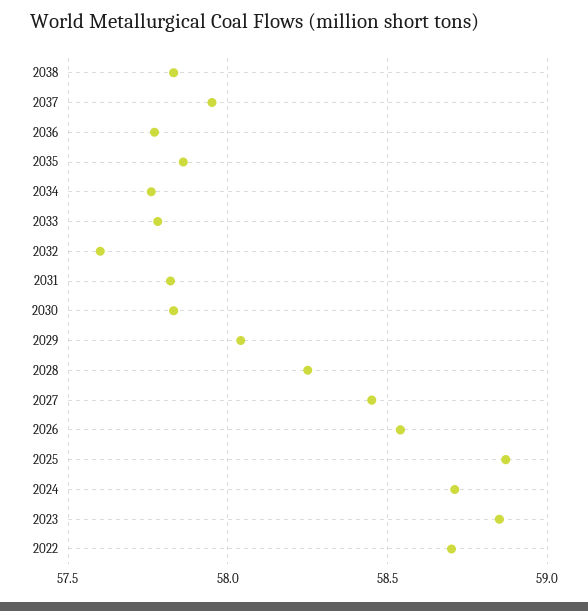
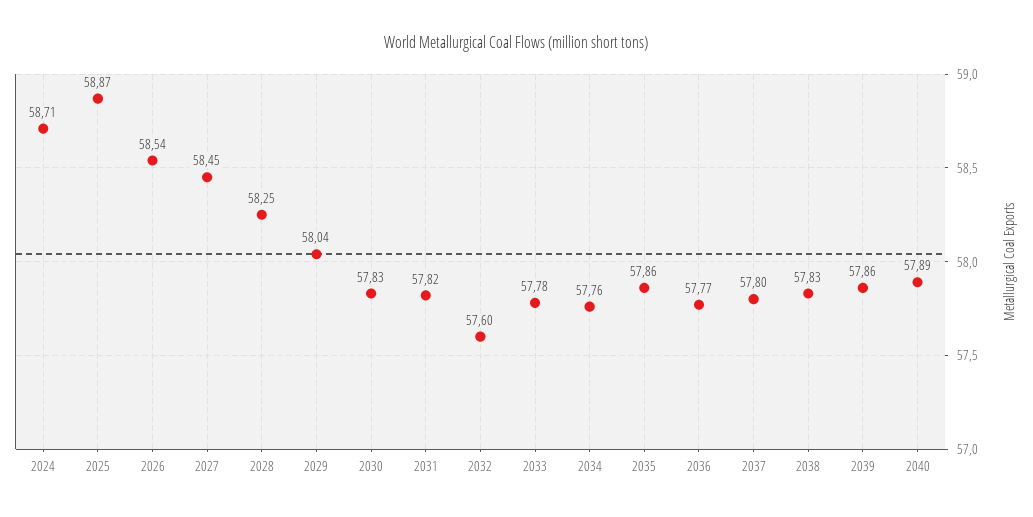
2037: 57.95 -> 57.8
2023: 58.85 -> none
2022: 58.7 -> none
2039: none -> 57.86
2040: none -> 57.89

